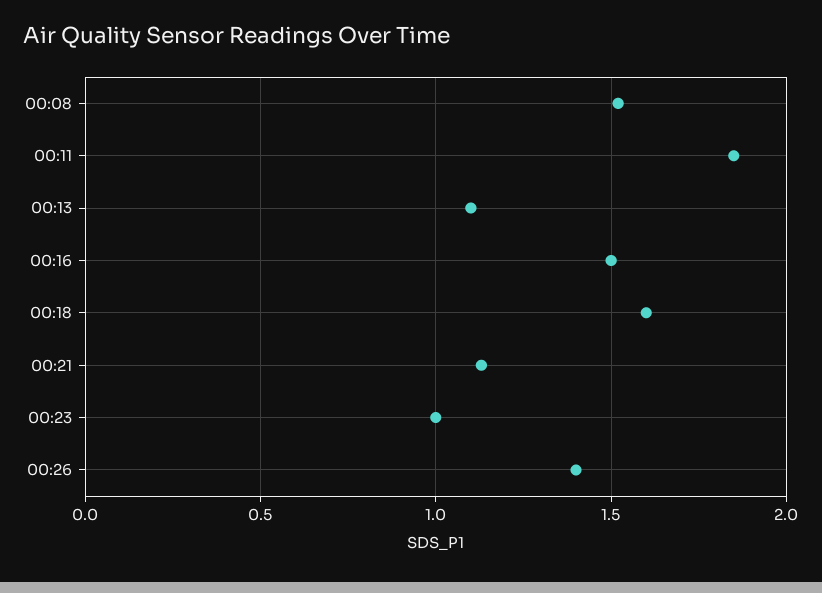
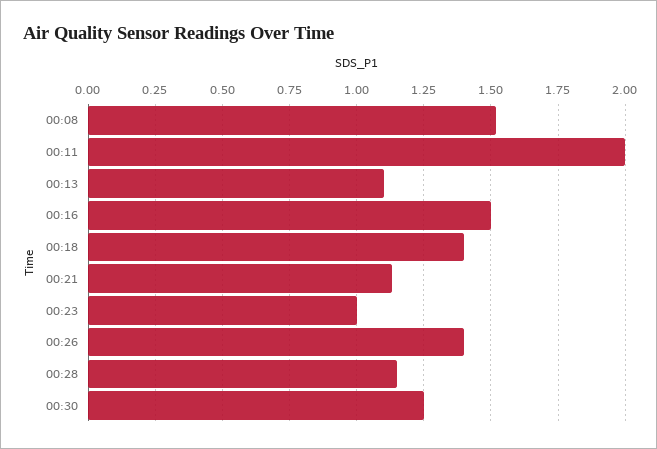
00:11: 1.85 -> 2
00:18: 1.6 -> 1.4
00:28: none -> 1.15
00:30: none -> 1.25

